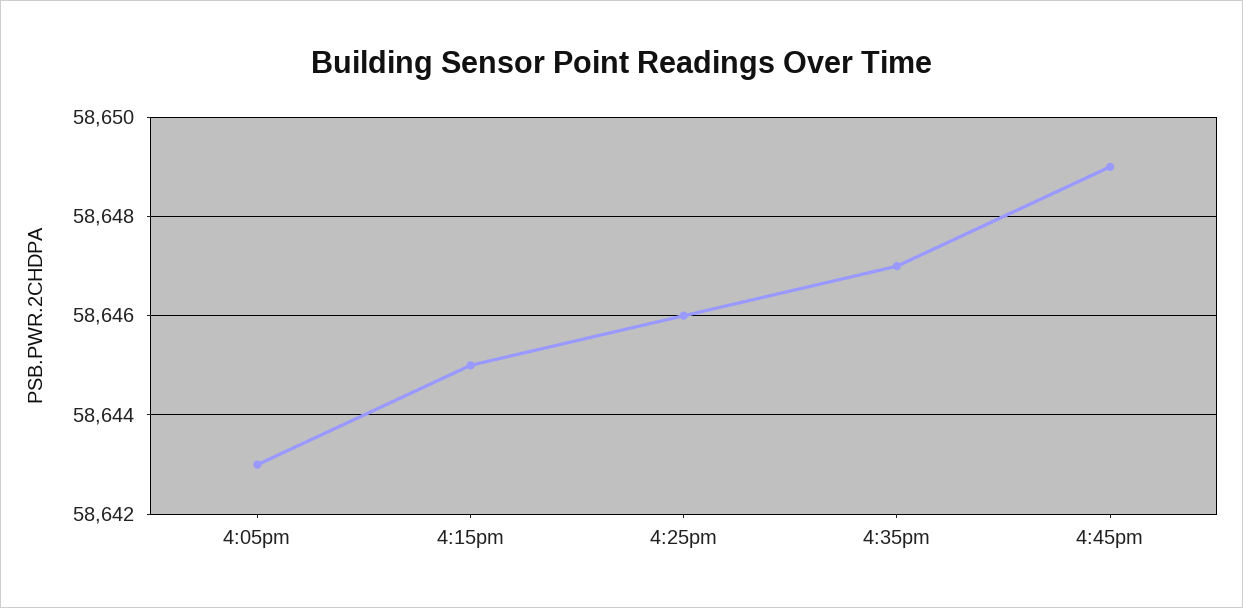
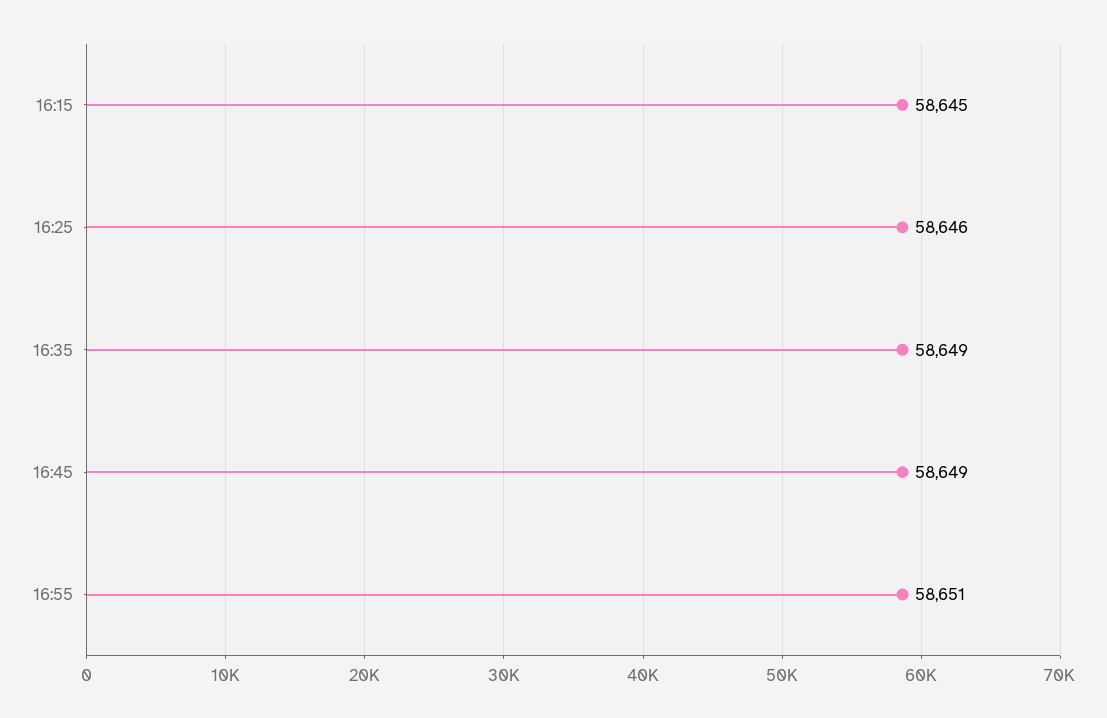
4:05pm: 58643 -> none
4:35pm: 58647 -> 58649
16:55: none -> 58651

